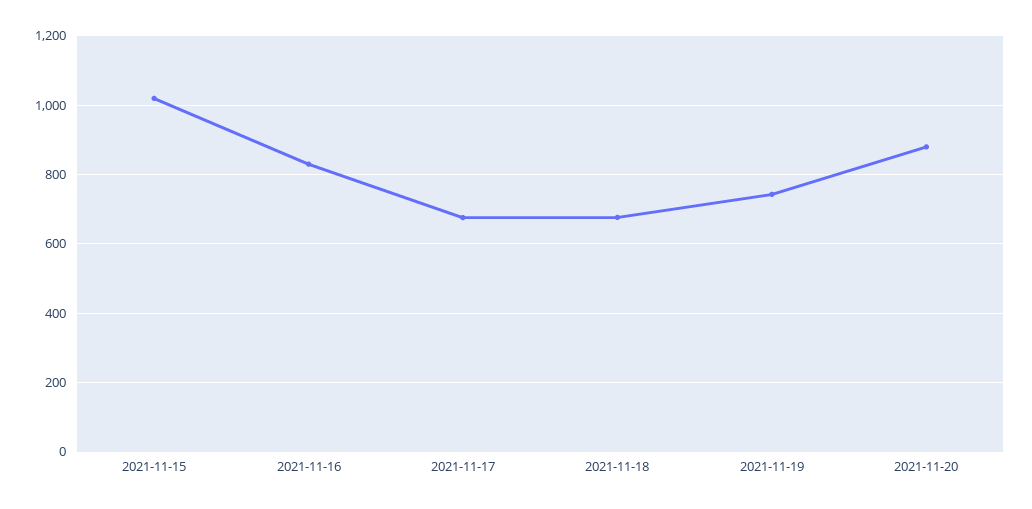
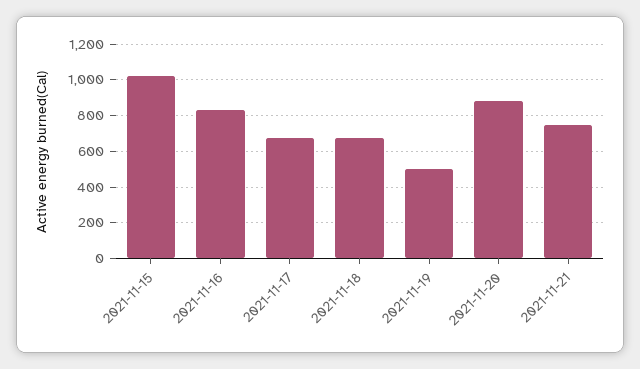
2021-11-19: 740 -> 500
2021-11-21: none -> 750

